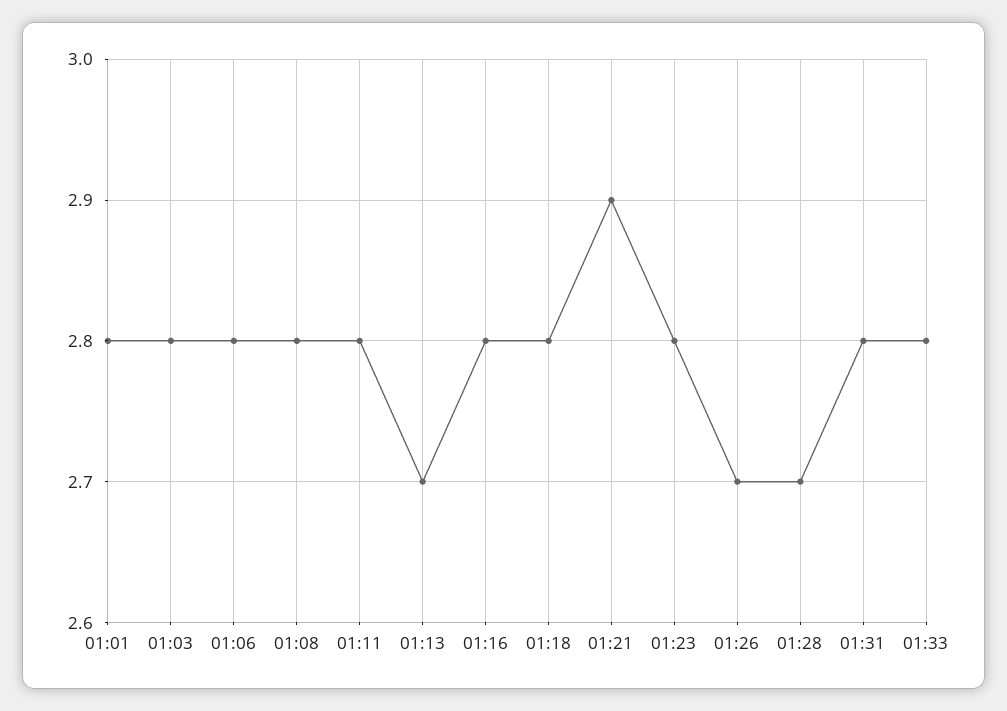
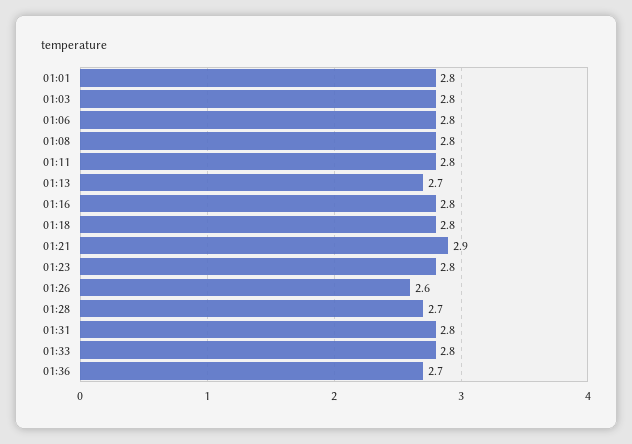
01:26: 2.7 -> 2.6
01:36: none -> 2.7

